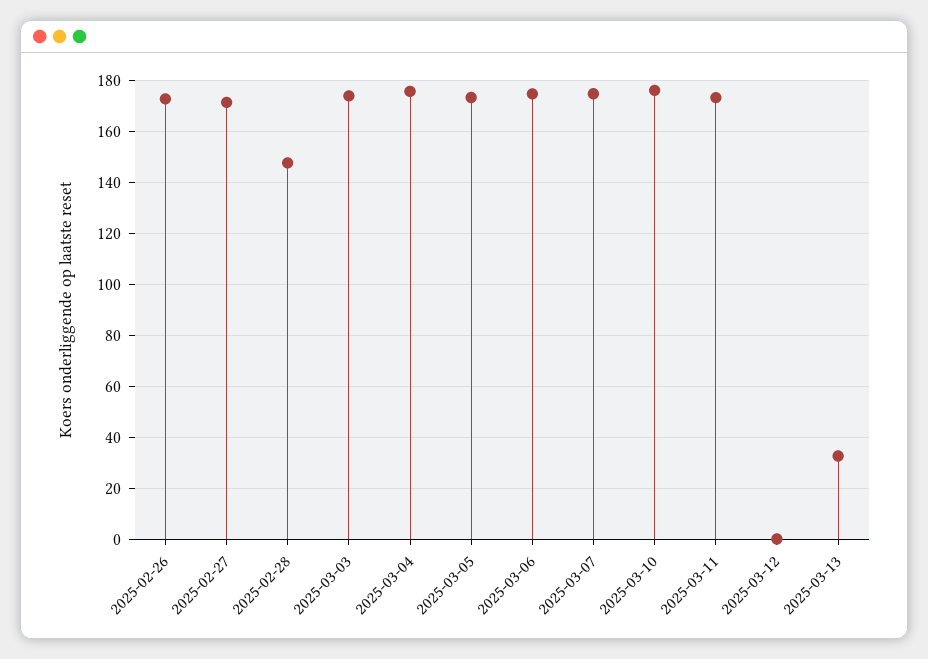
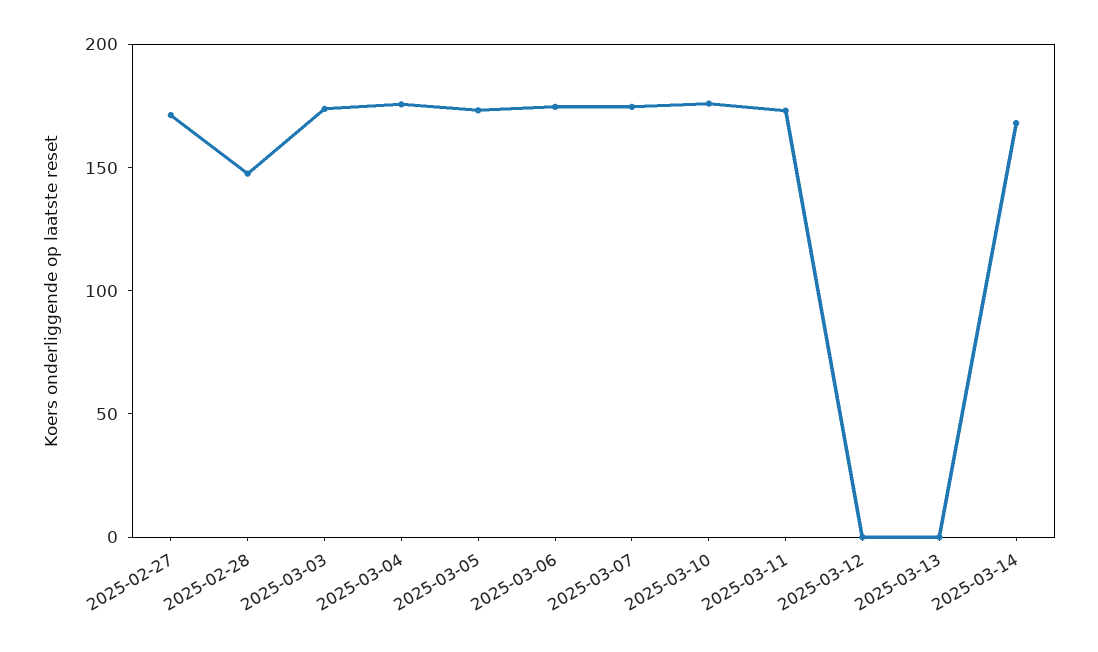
2025-02-26: 172.5 -> none
2025-03-13: 32.5 -> 0
2025-03-14: none -> 170

